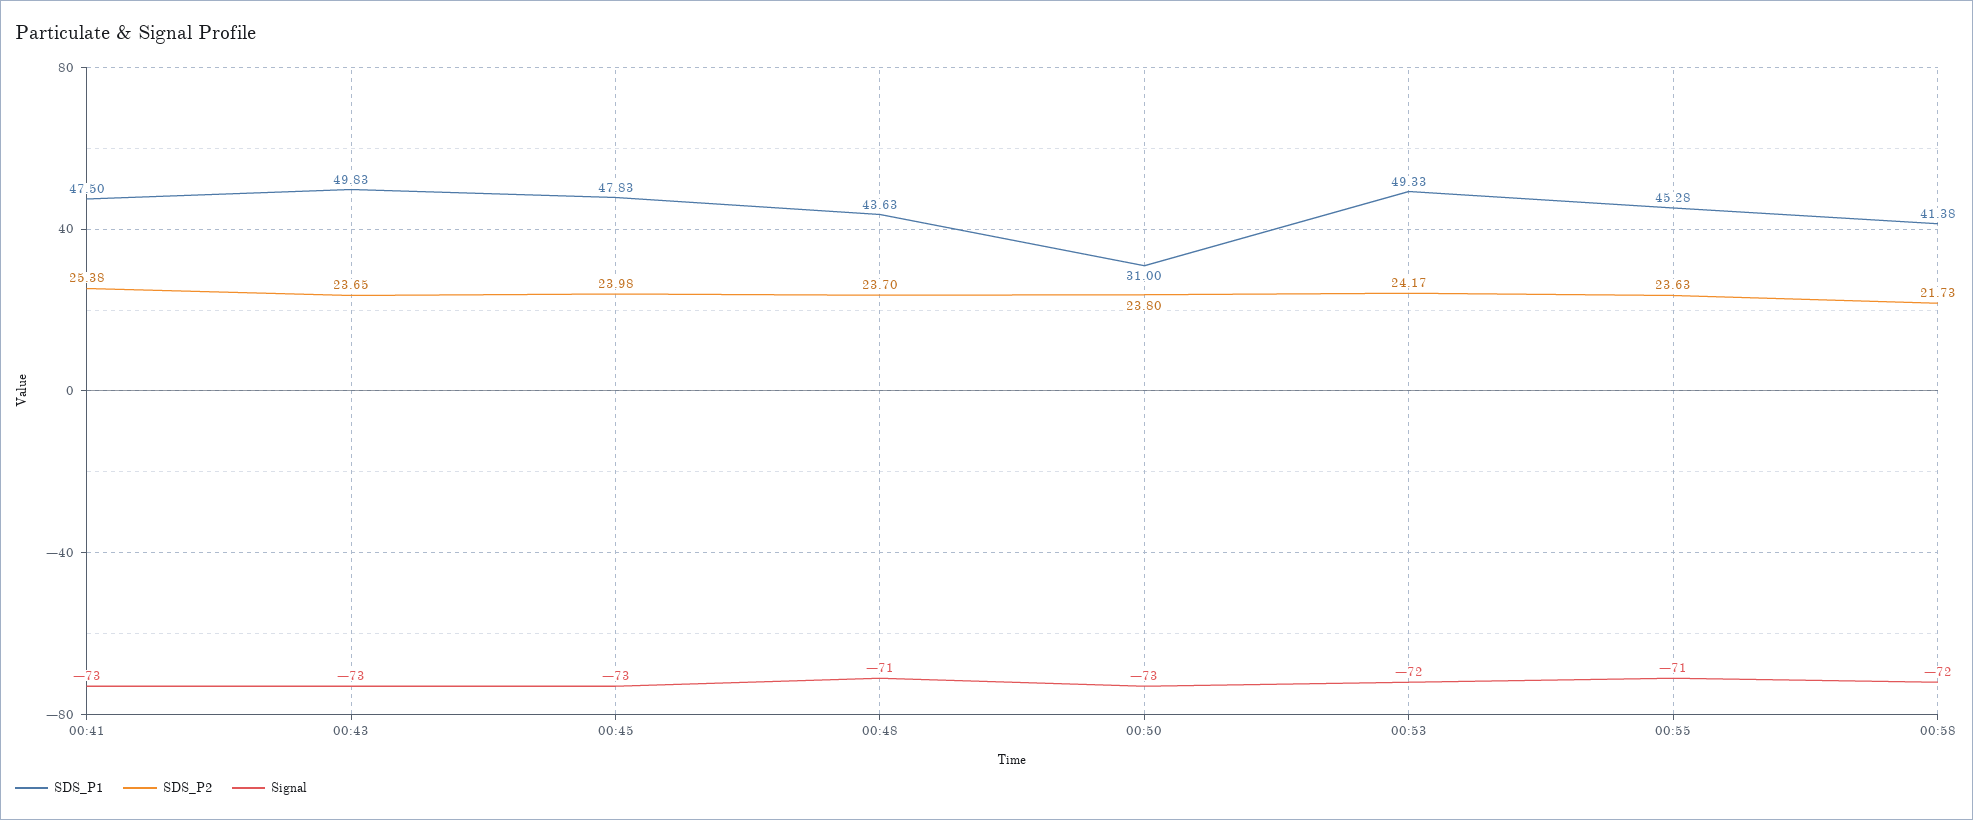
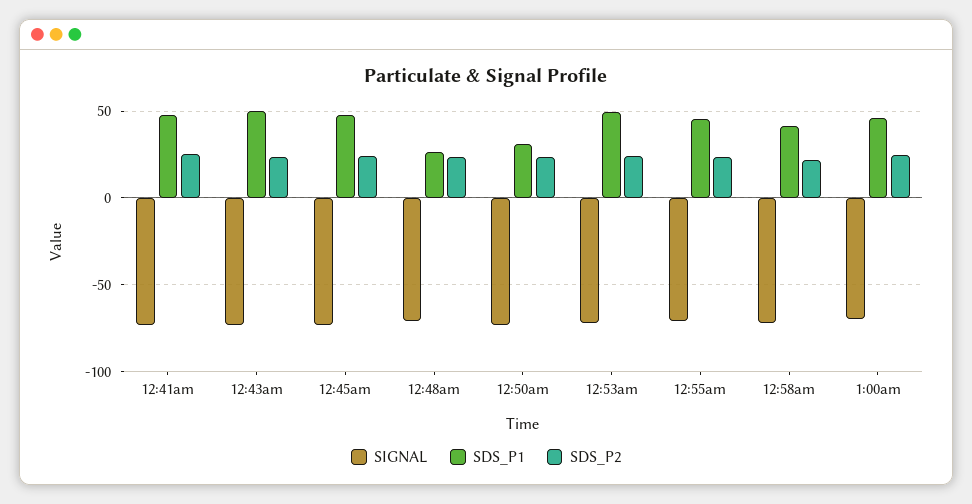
SDS_P1, 00:48: 43.63 -> 25
Signal, 1:00am: none -> -70
SDS_P1, 1:00am: none -> 45
SDS_P2, 1:00am: none -> 25

